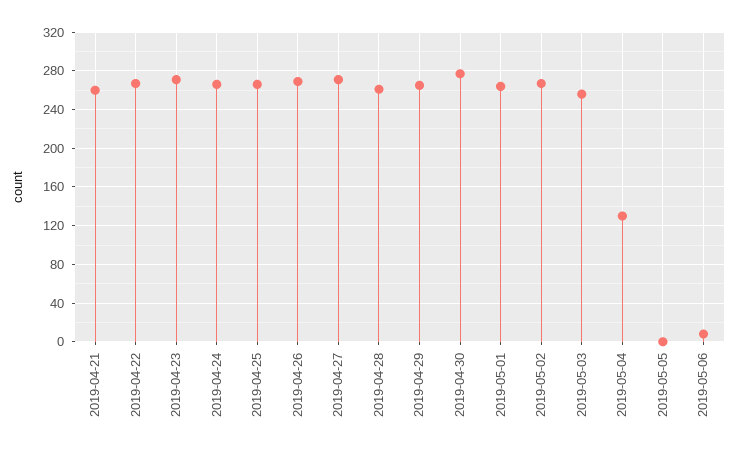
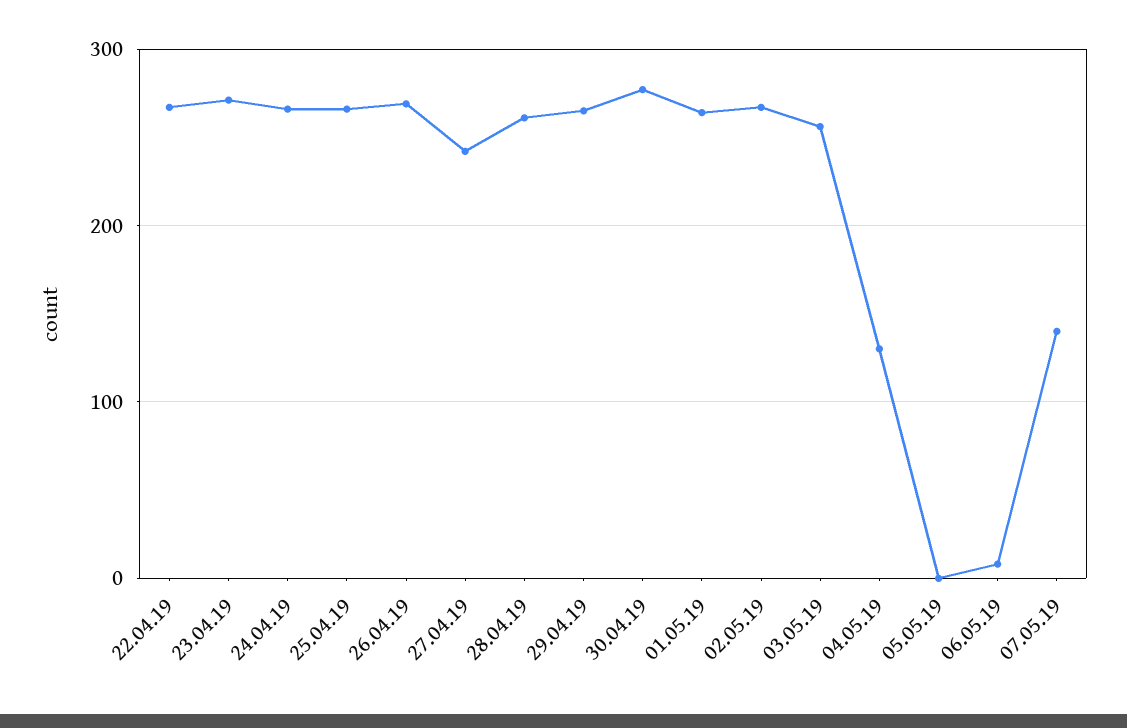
2019-04-21: 260 -> none
2019-04-27: 270 -> 240
07.05.19: none -> 140

